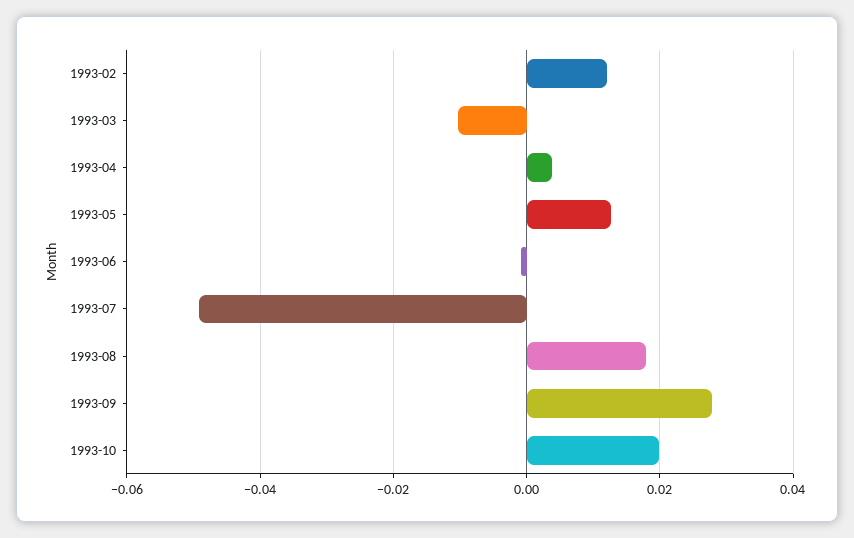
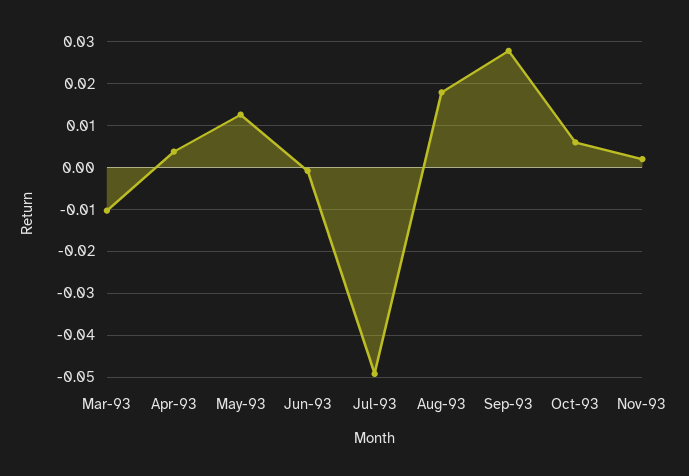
1993-02: 0.012 -> none
1993-10: 0.02 -> 0.006
Nov-93: none -> 0.002

